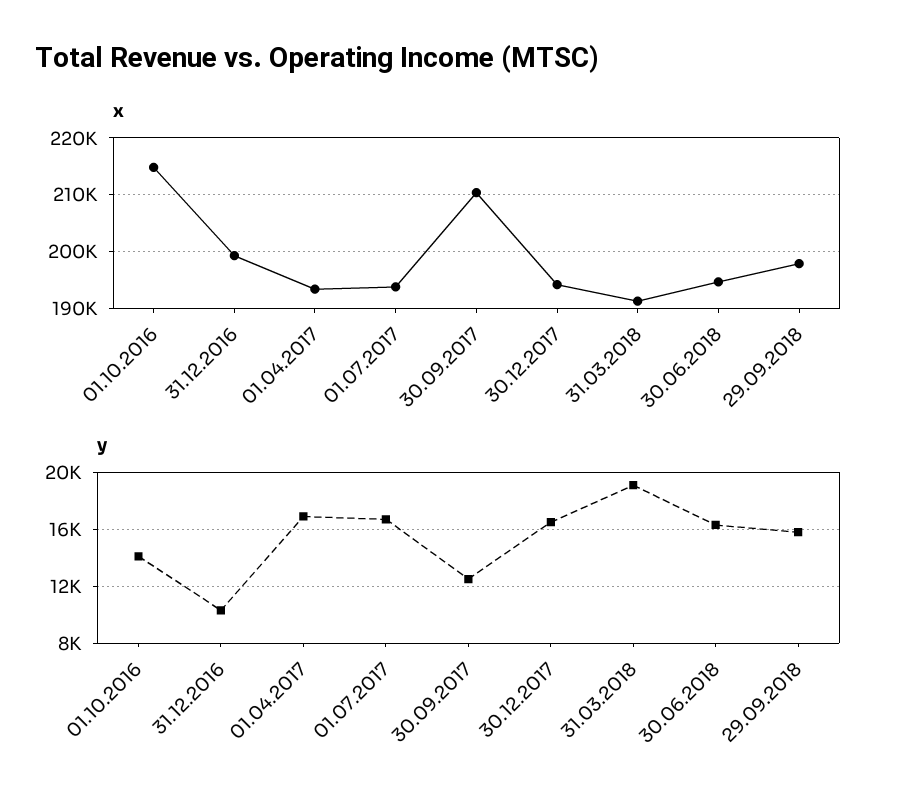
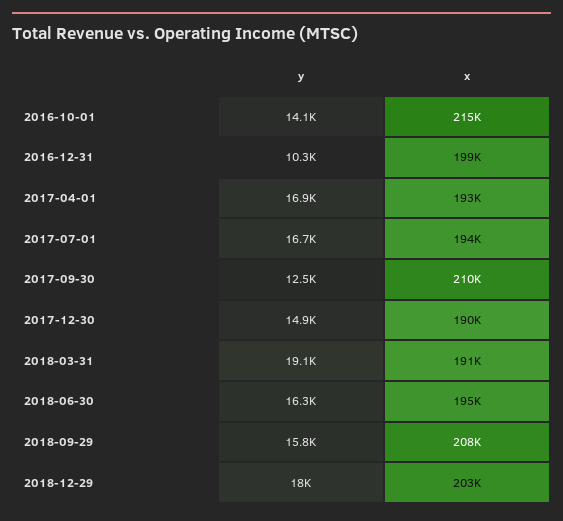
x, 30.12.2017: 194000 -> 190000
x, 29.09.2018: 198000 -> 208000
y, 30.12.2017: 16500 -> 14900
y, 2018-12-29: none -> 18000
x, 2018-12-29: none -> 203000

